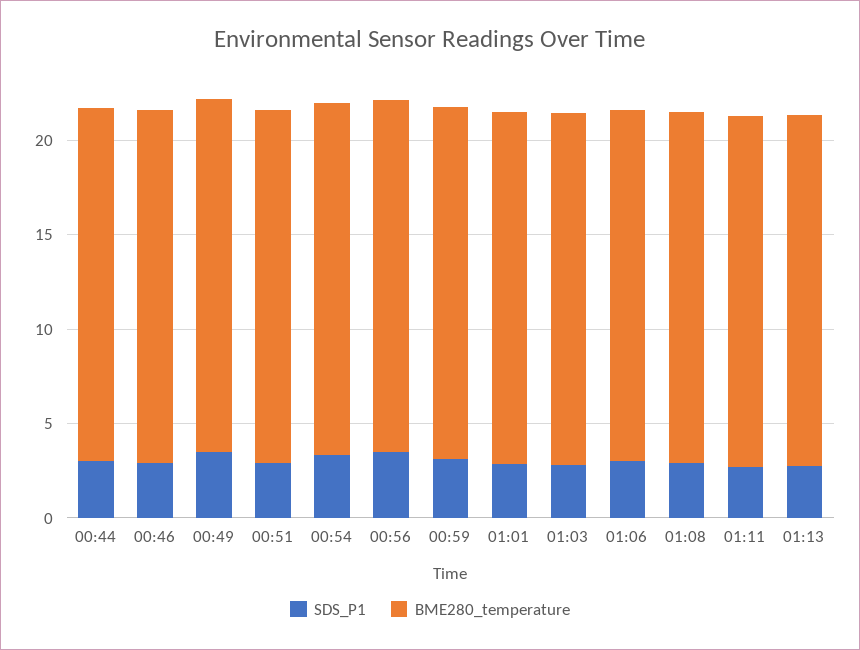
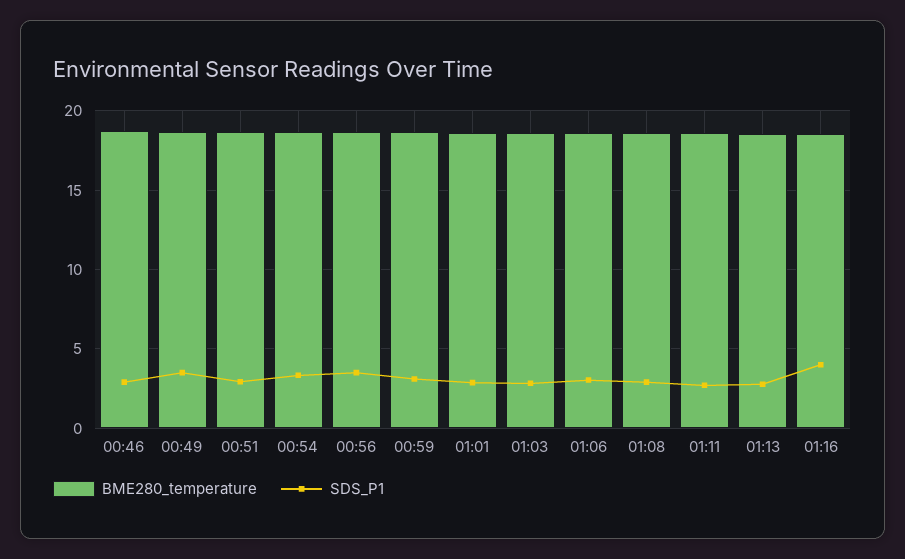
SDS_P1, 00:44: 3 -> none
BME280_temperature, 00:44: 19 -> none
BME280_temperature, 01:16: none -> 18.5
SDS_P1, 01:16: none -> 4

